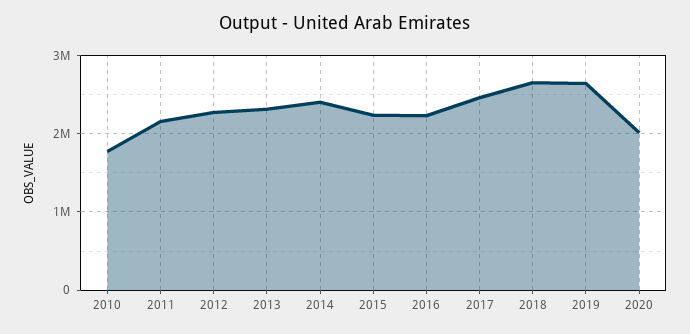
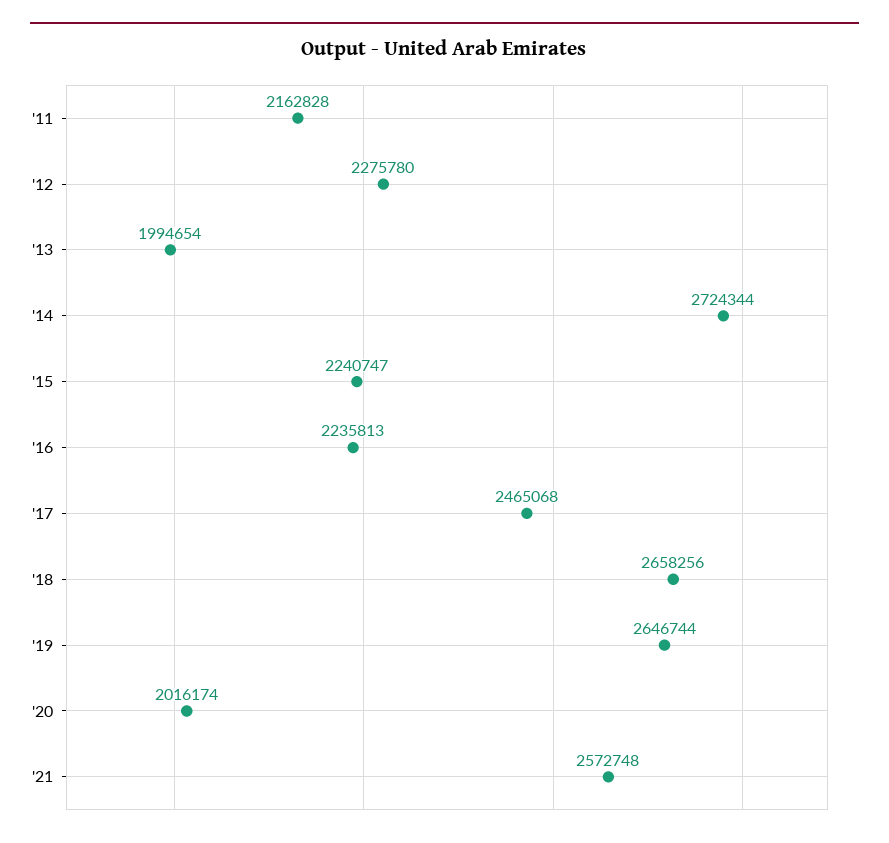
2010: 1800000 -> none
2013: 2300000 -> 1994654
2014: 2400000 -> 2724344
'21: none -> 2572748

